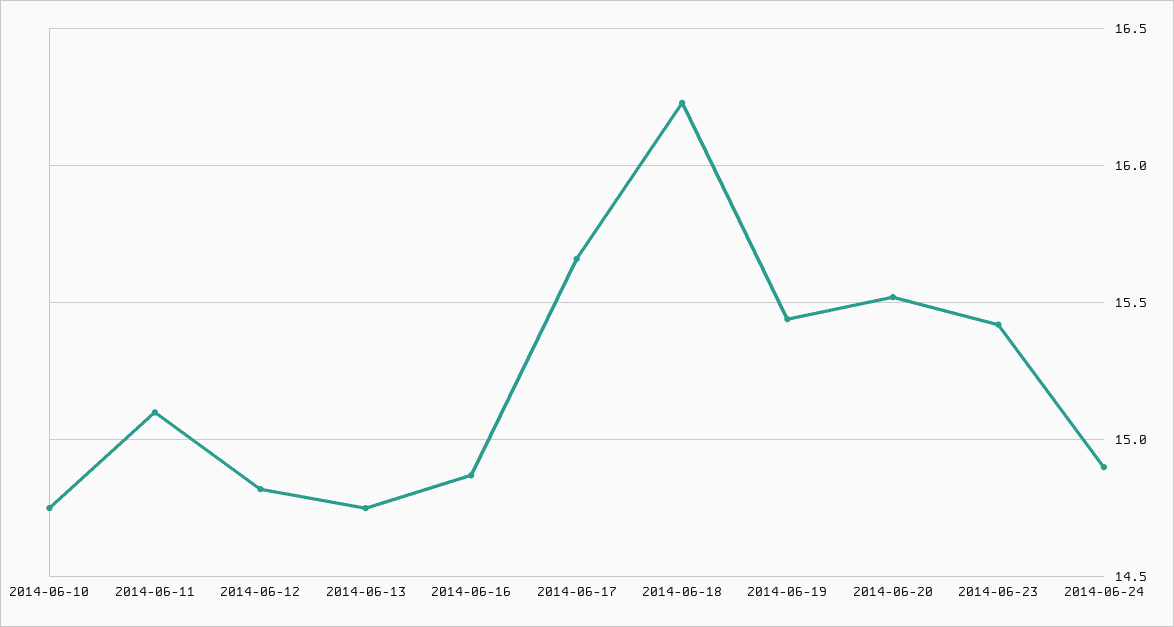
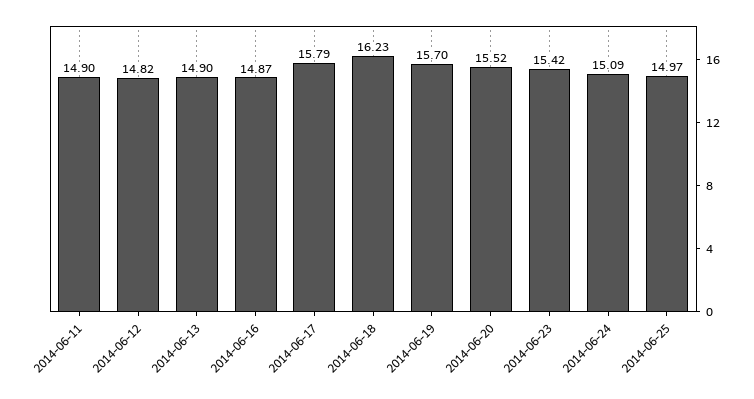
2014-06-10: 14.75 -> none
2014-06-11: 15.1 -> 14.9
2014-06-13: 14.75 -> 14.9
2014-06-17: 15.65 -> 15.79
2014-06-19: 15.45 -> 15.7
2014-06-24: 14.9 -> 15.09
2014-06-25: none -> 14.97

